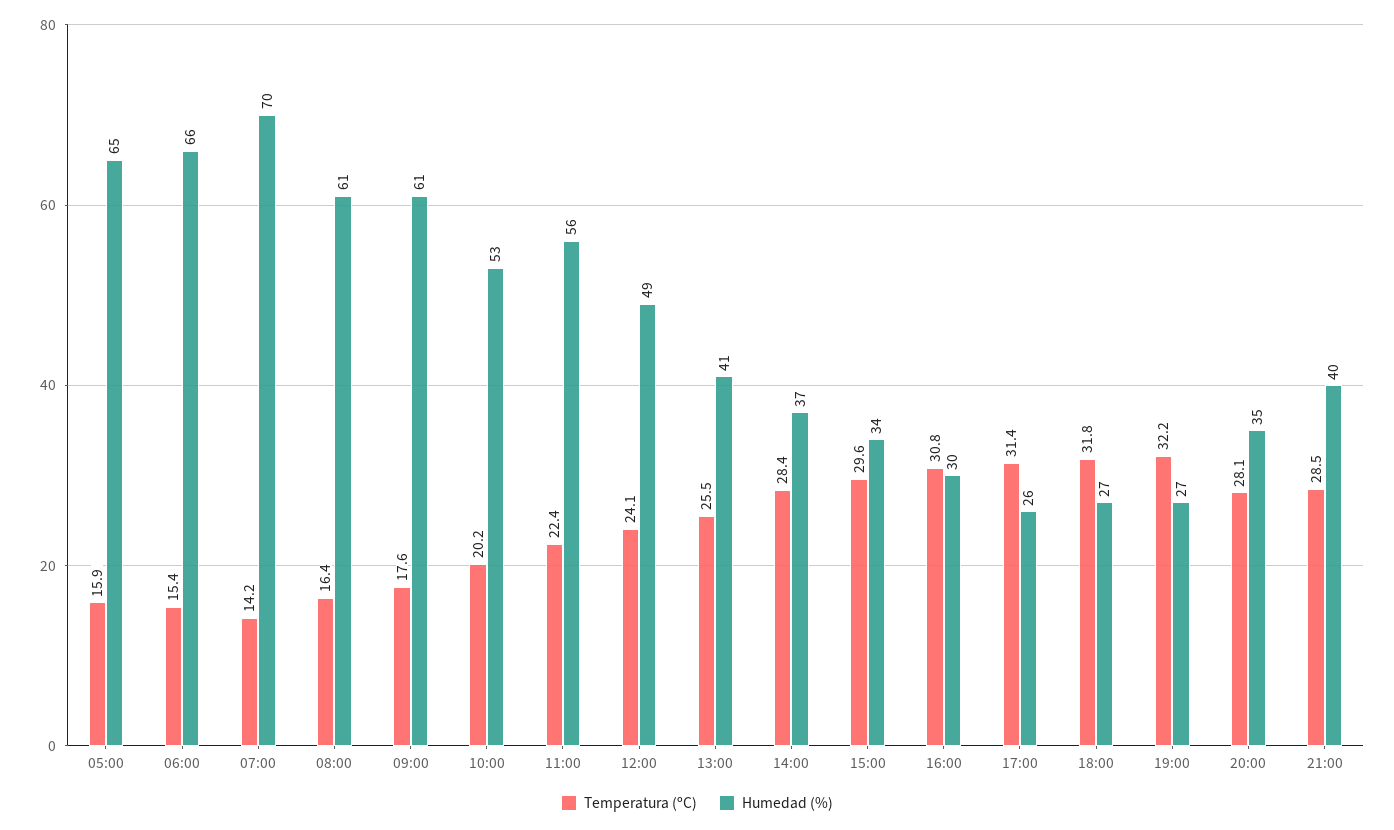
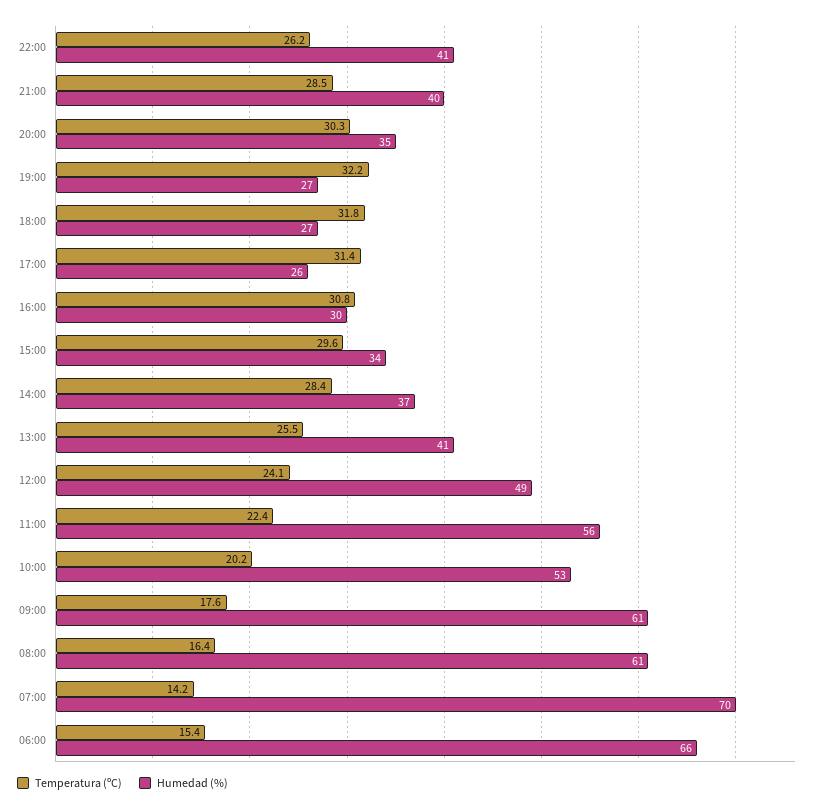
Temperatura (ºC), 05:00: 15.9 -> none
Humedad (%), 05:00: 65 -> none
Temperatura (ºC), 20:00: 28.1 -> 30.3
Temperatura (ºC), 22:00: none -> 26.2
Humedad (%), 22:00: none -> 41

